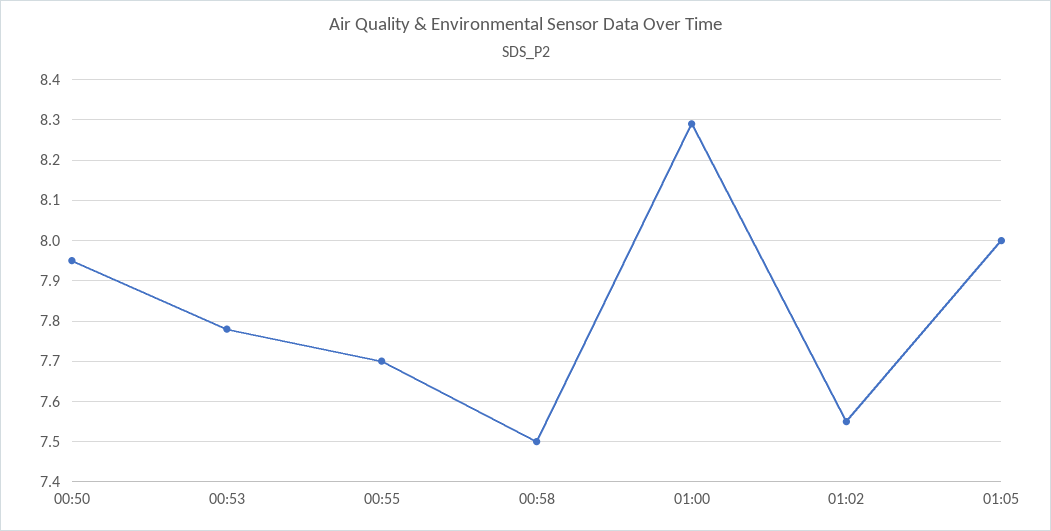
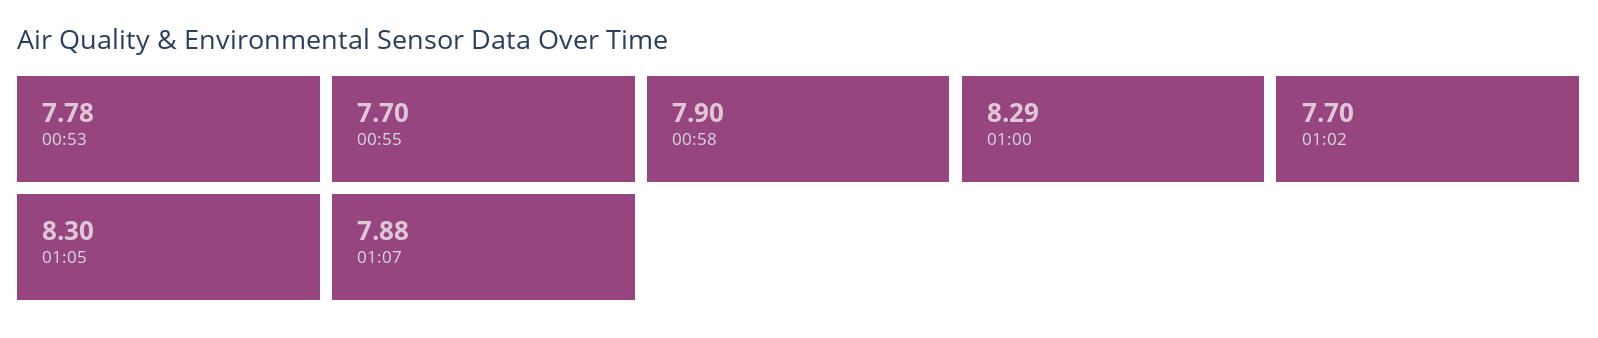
00:50: 7.95 -> none
00:58: 7.5 -> 7.9
01:02: 7.55 -> 7.7
01:05: 8 -> 8.3
01:07: none -> 7.88

